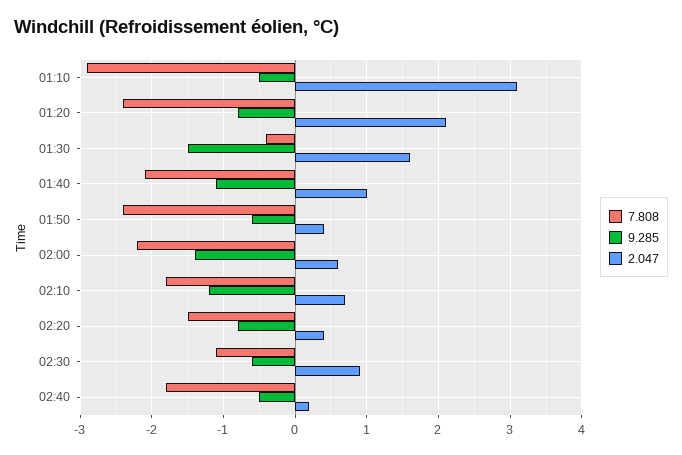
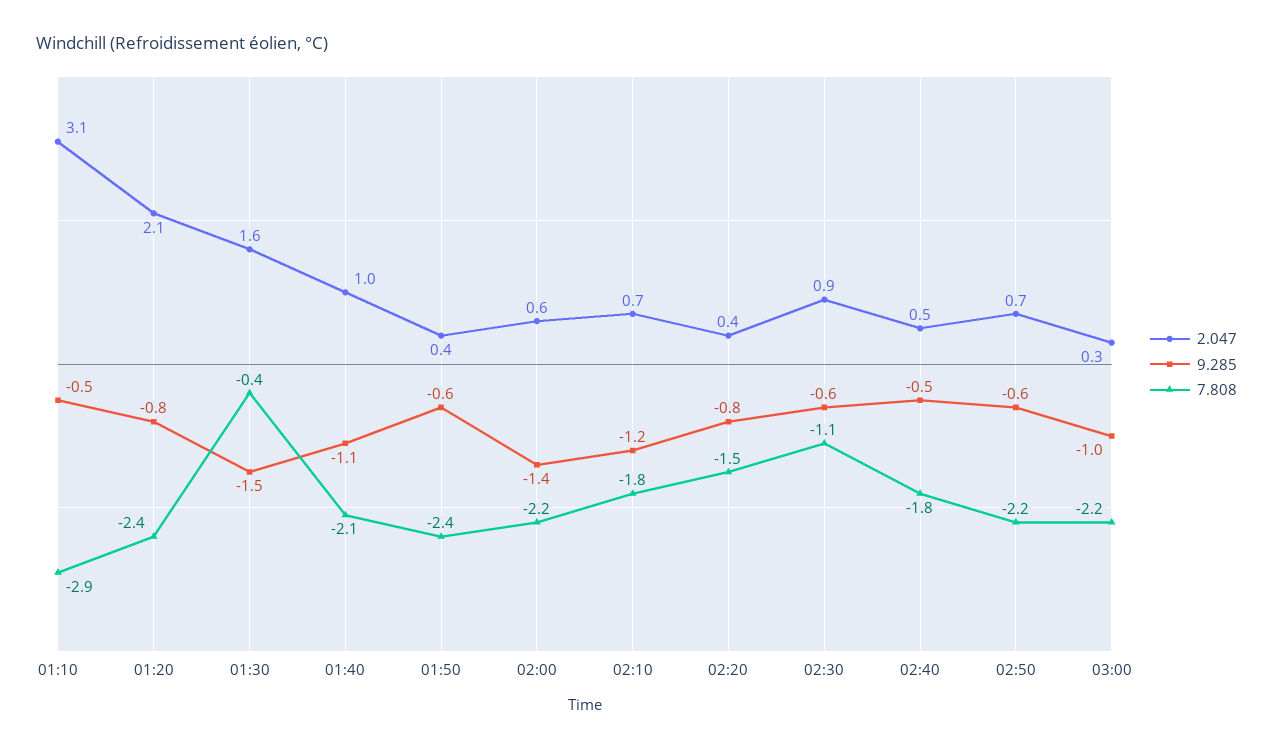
2.047, 02:40: 0.2 -> 0.5
2.047, 02:50: none -> 0.7
9.285, 02:50: none -> -0.6
7.808, 02:50: none -> -2.2
2.047, 03:00: none -> 0.3
9.285, 03:00: none -> -1
7.808, 03:00: none -> -2.2

